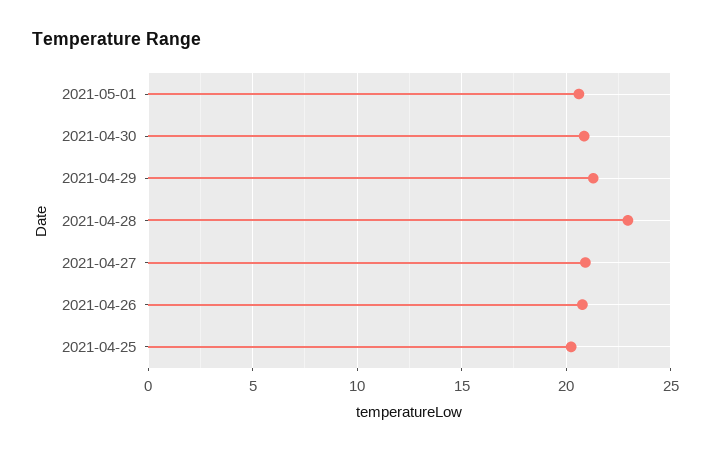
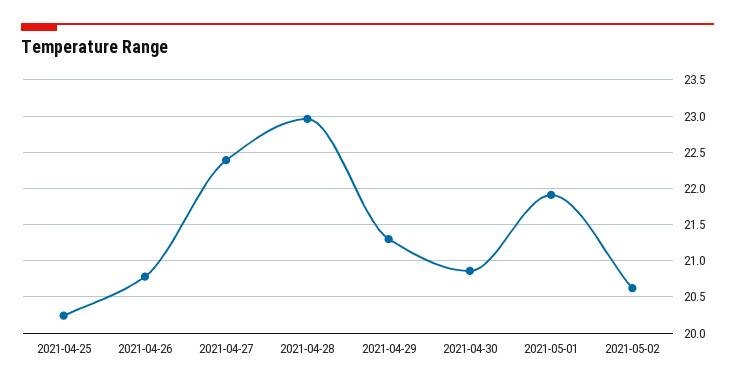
2021-05-01: 20.5 -> 21.9
2021-04-27: 21 -> 22.4
2021-05-02: none -> 20.6

